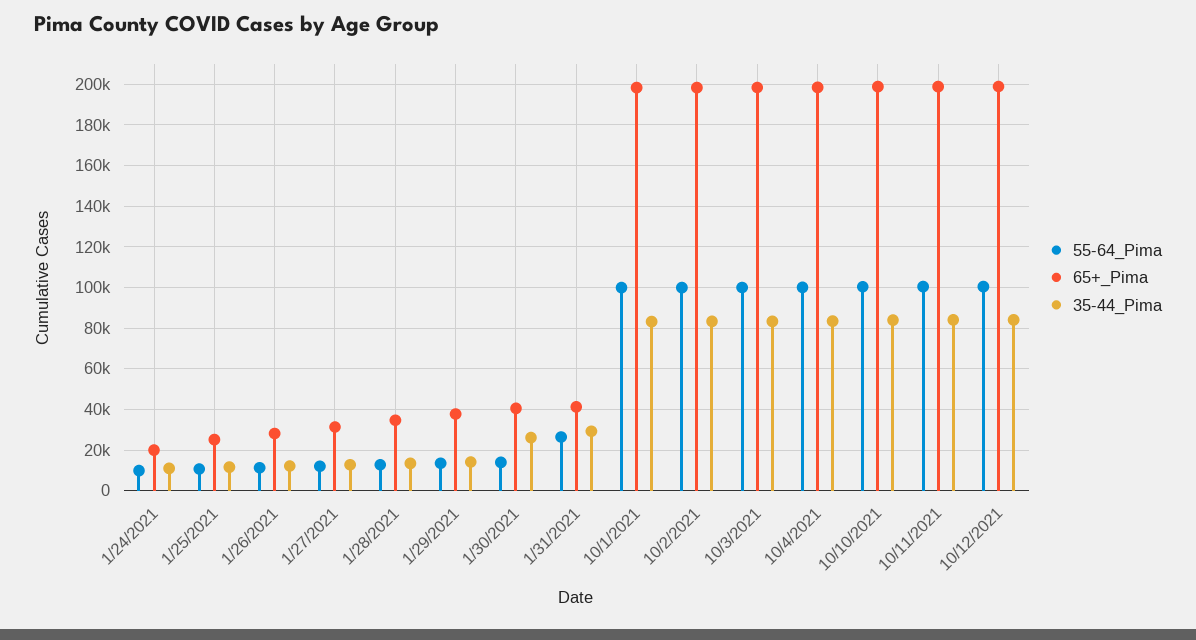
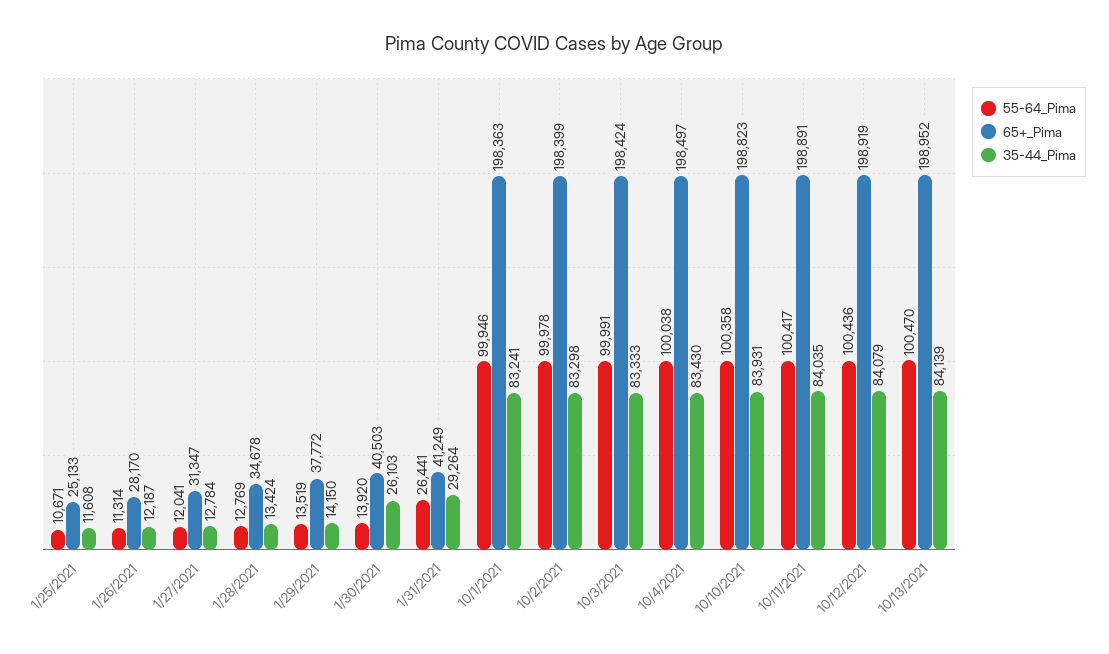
55-64_Pima, 1/24/2021: 10000 -> none
65+_Pima, 1/24/2021: 20000 -> none
35-44_Pima, 1/24/2021: 10000 -> none
55-64_Pima, 10/13/2021: none -> 100470
65+_Pima, 10/13/2021: none -> 198952
35-44_Pima, 10/13/2021: none -> 84139

